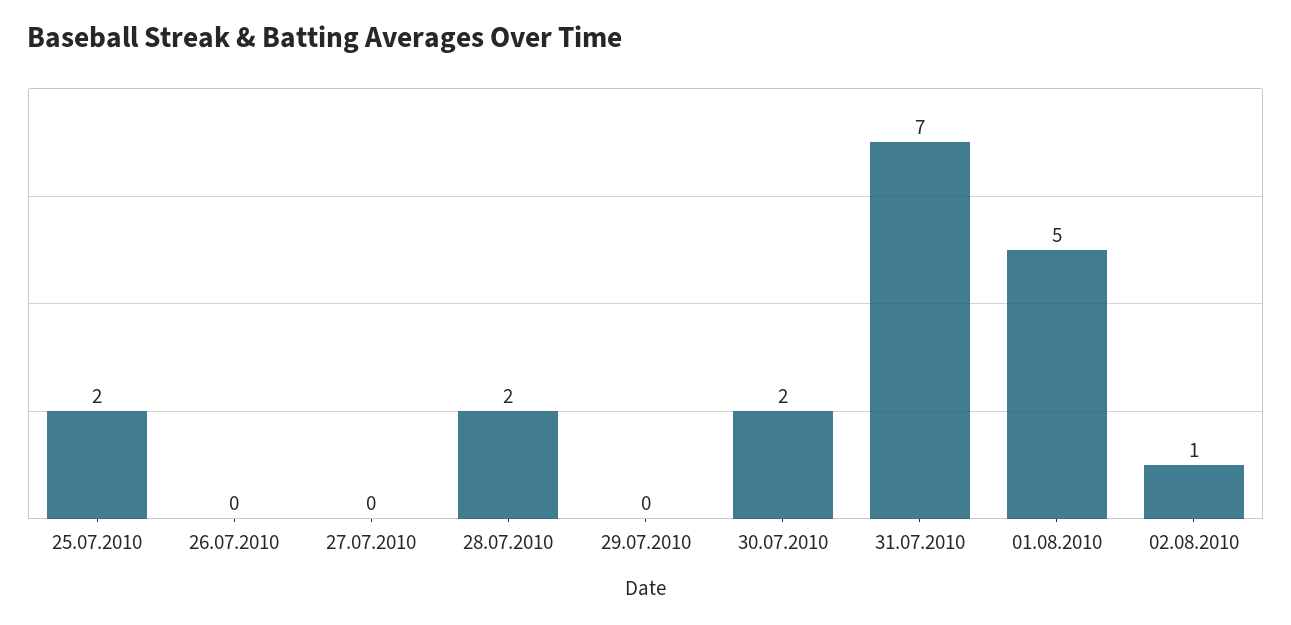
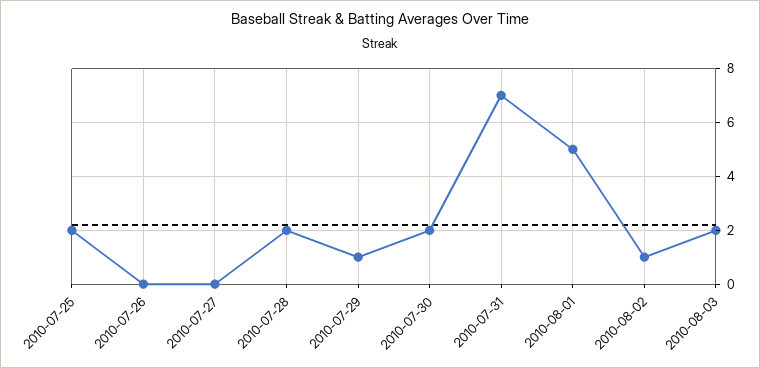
29.07.2010: 0 -> 1
2010-08-03: none -> 2

